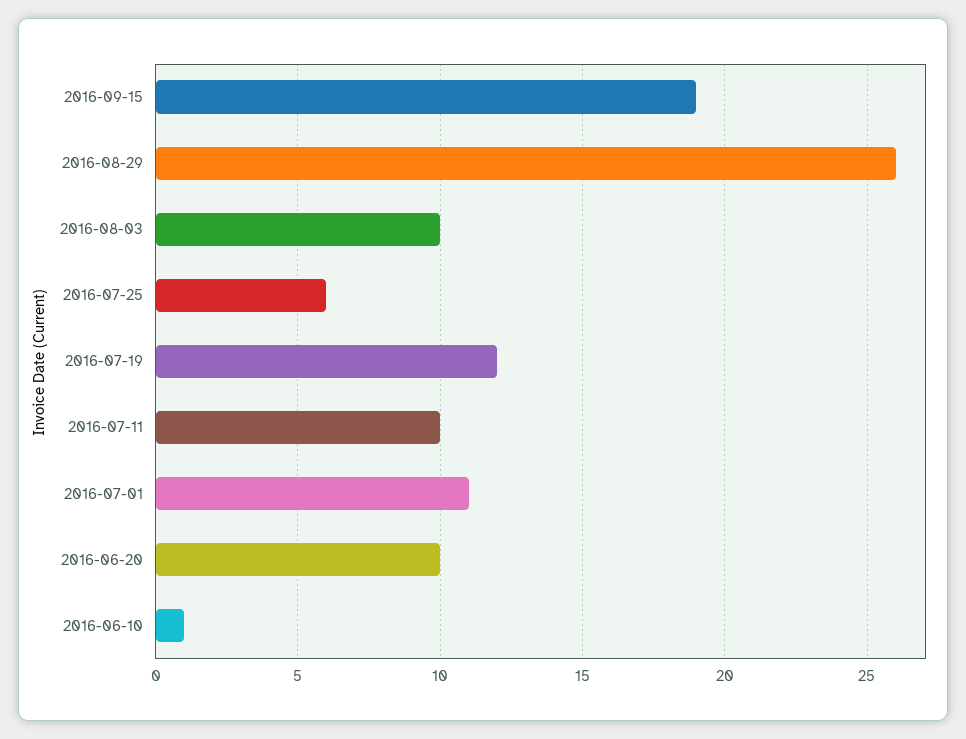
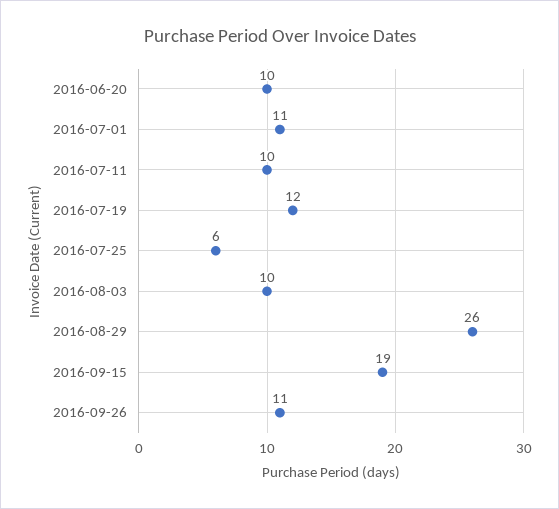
2016-06-10: 1 -> none
2016-09-26: none -> 11

